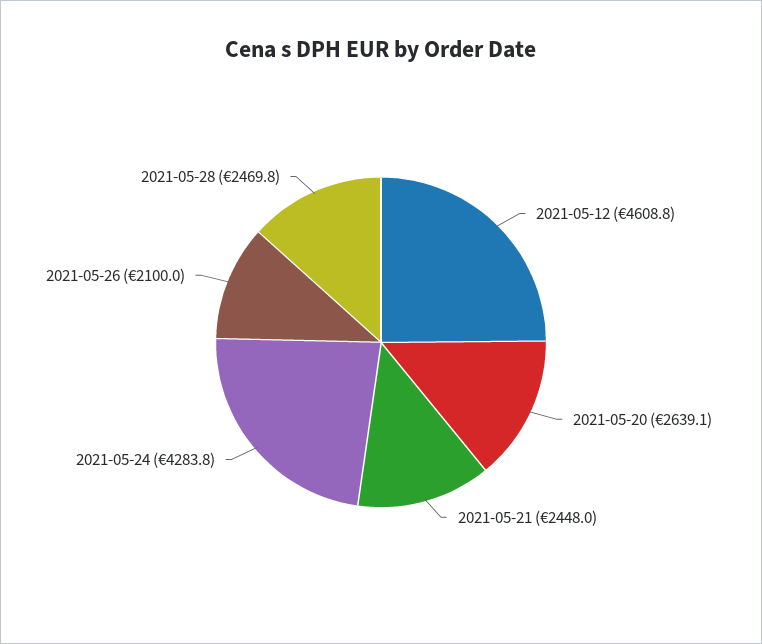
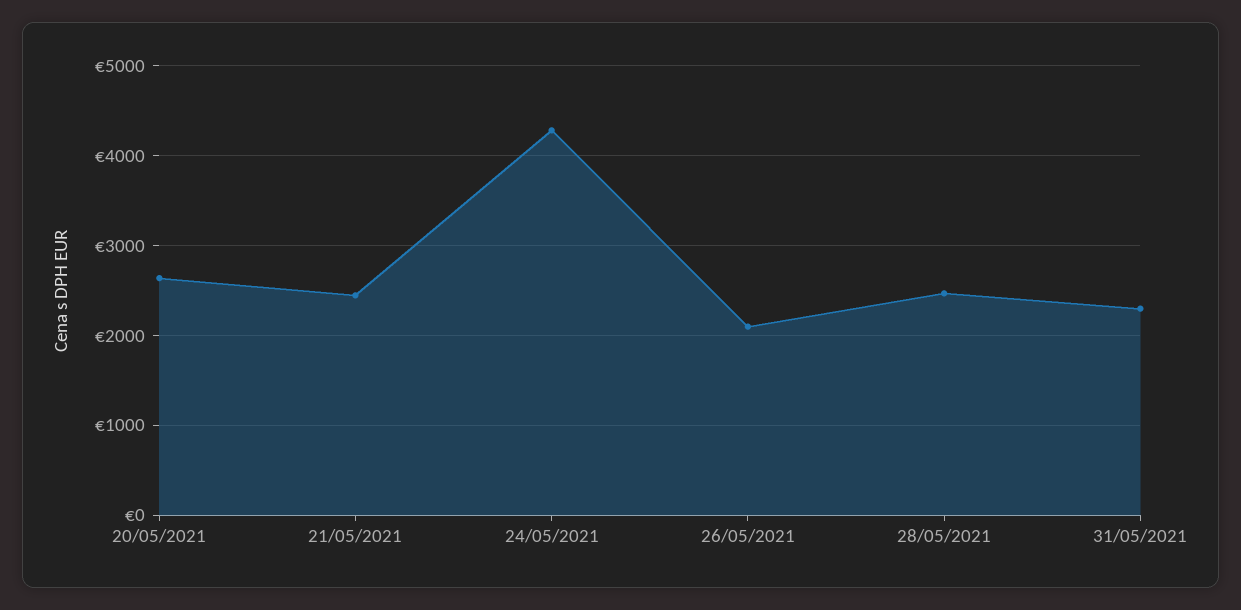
2021-05-12: 4608.8 -> none
31/05/2021: none -> 2300

